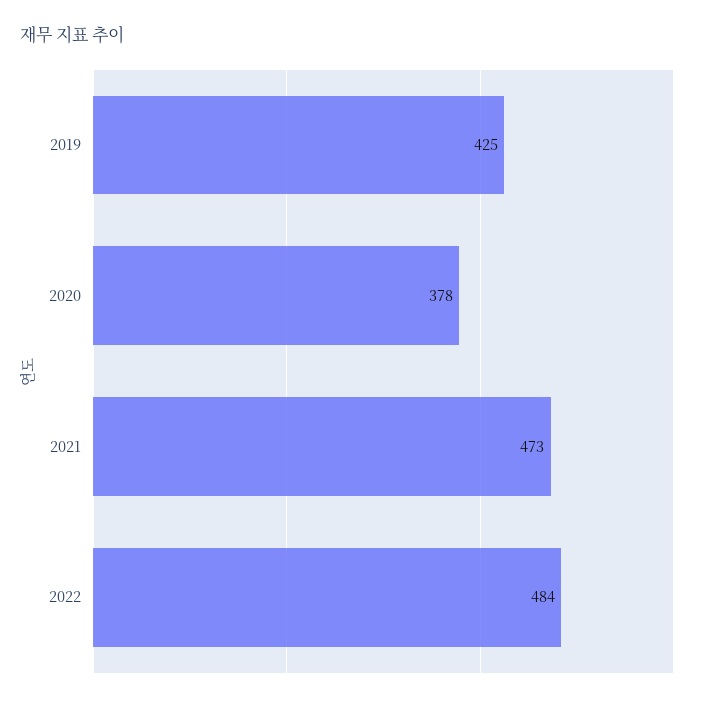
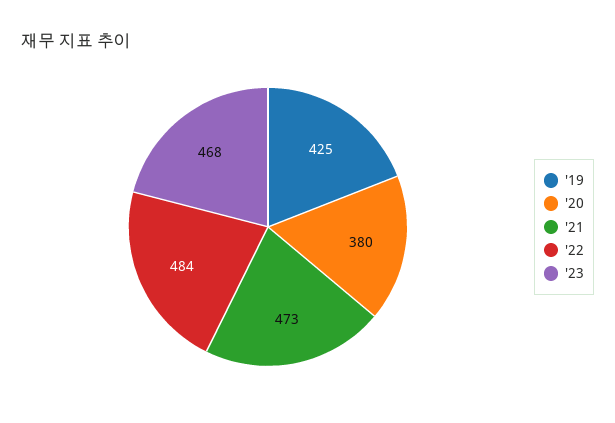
2020: 378 -> 380
'23: none -> 468

